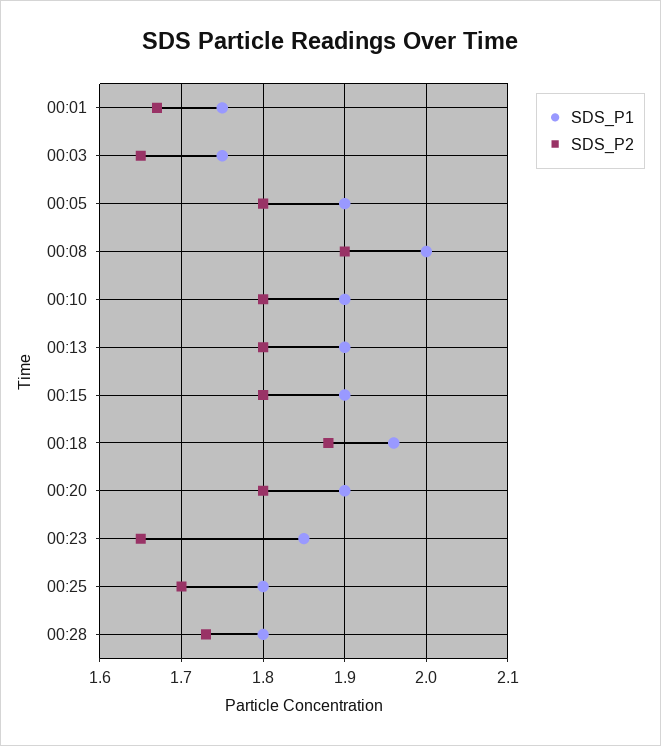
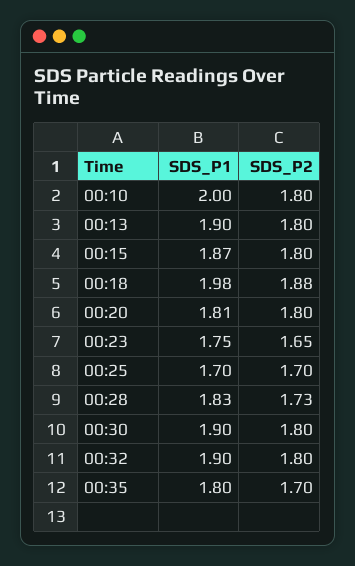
SDS_P1, 00:01: 1.75 -> none
SDS_P2, 00:01: 1.67 -> none
SDS_P1, 00:03: 1.75 -> none
SDS_P2, 00:03: 1.65 -> none
SDS_P1, 00:05: 1.9 -> none
SDS_P2, 00:05: 1.8 -> none
SDS_P1, 00:08: 2 -> none
SDS_P2, 00:08: 1.9 -> none
SDS_P1, 00:10: 1.9 -> 2
SDS_P1, 00:15: 1.9 -> 1.87
SDS_P1, 00:18: 1.96 -> 1.98
SDS_P1, 00:20: 1.9 -> 1.81
SDS_P1, 00:23: 1.85 -> 1.75
SDS_P1, 00:25: 1.8 -> 1.7
SDS_P1, 00:28: 1.8 -> 1.83
SDS_P1, 00:30: none -> 1.9
SDS_P2, 00:30: none -> 1.8
SDS_P1, 00:32: none -> 1.9
SDS_P2, 00:32: none -> 1.8
SDS_P1, 00:35: none -> 1.8
SDS_P2, 00:35: none -> 1.7

